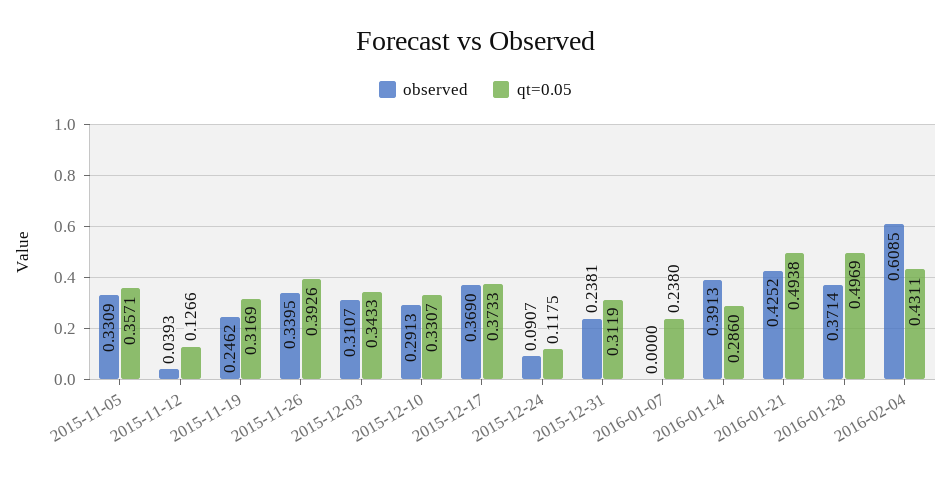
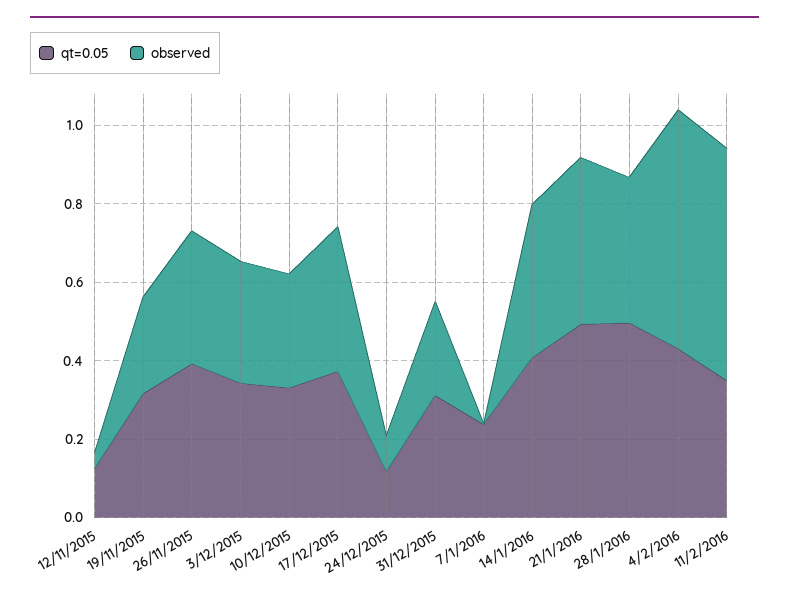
observed, 2015-11-05: 0.3309 -> none
qt=0.05, 2015-11-05: 0.3571 -> none
qt=0.05, 2016-01-14: 0.286 -> 0.4
qt=0.05, 11/2/2016: none -> 0.35
observed, 11/2/2016: none -> 0.6

